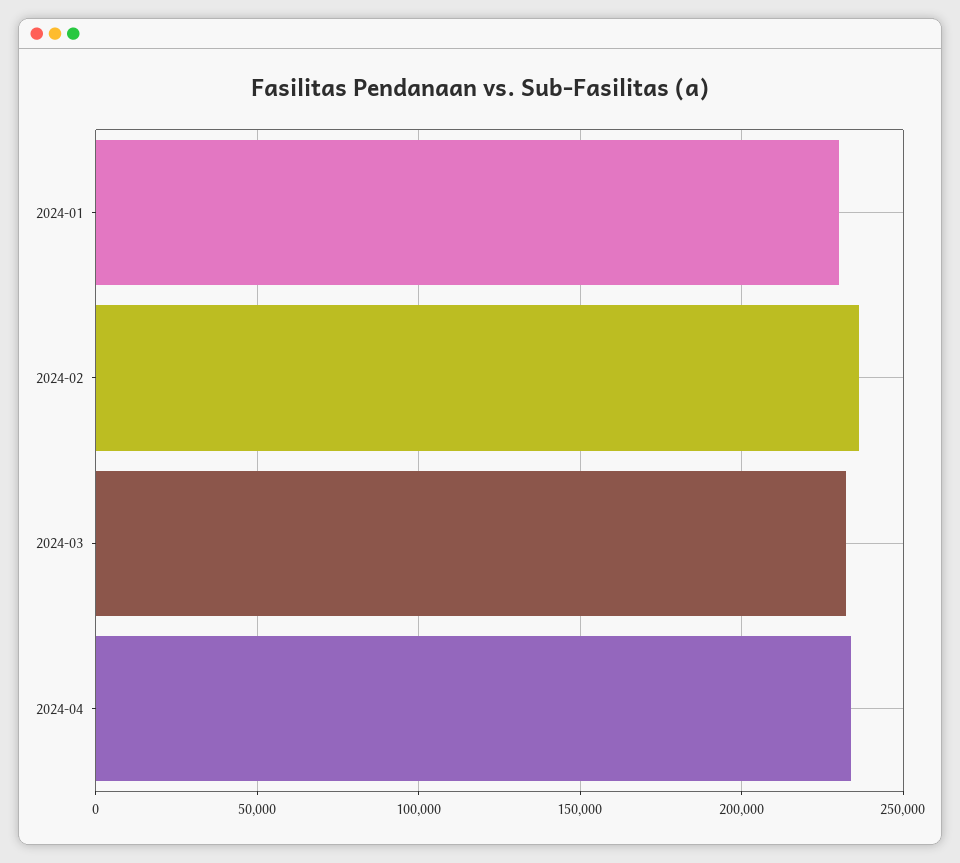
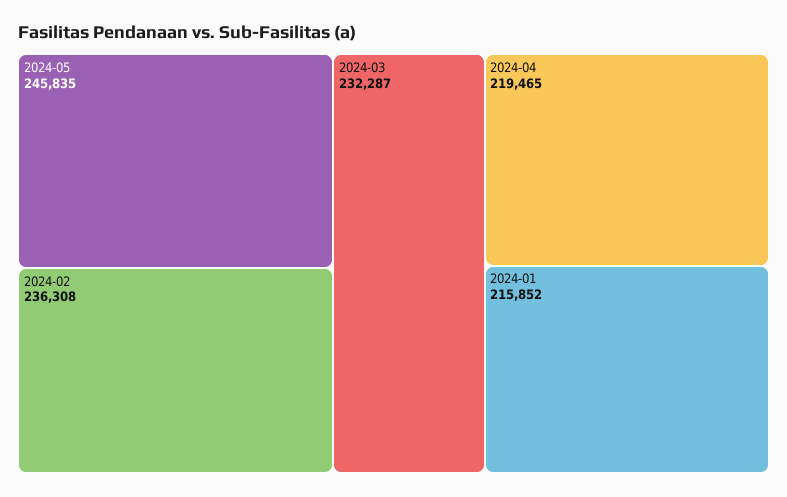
2024-01: 230000 -> 215852
2024-04: 235000 -> 219465
2024-05: none -> 245835

